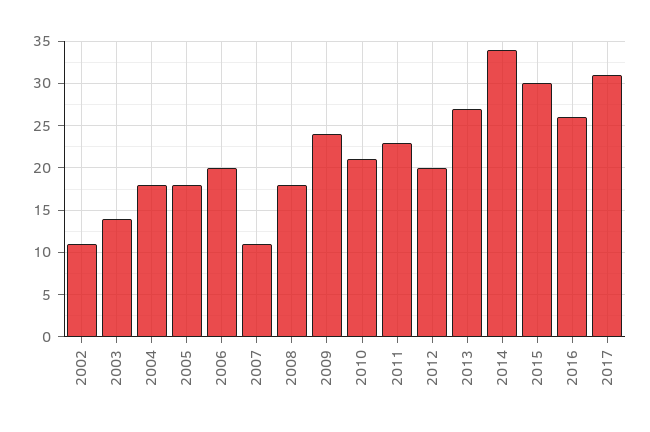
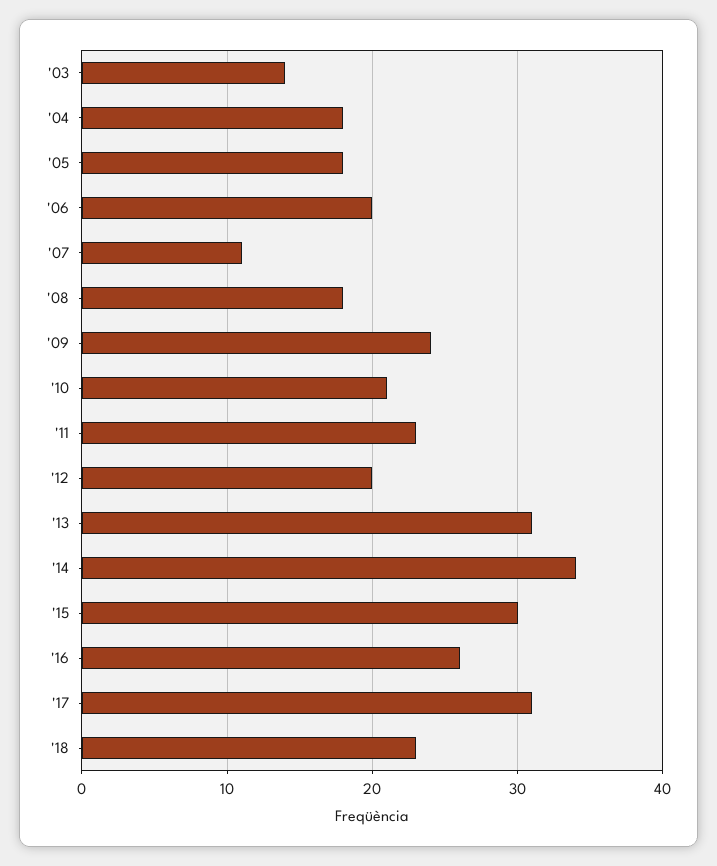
2002: 11 -> none
2013: 27 -> 31
'18: none -> 23

